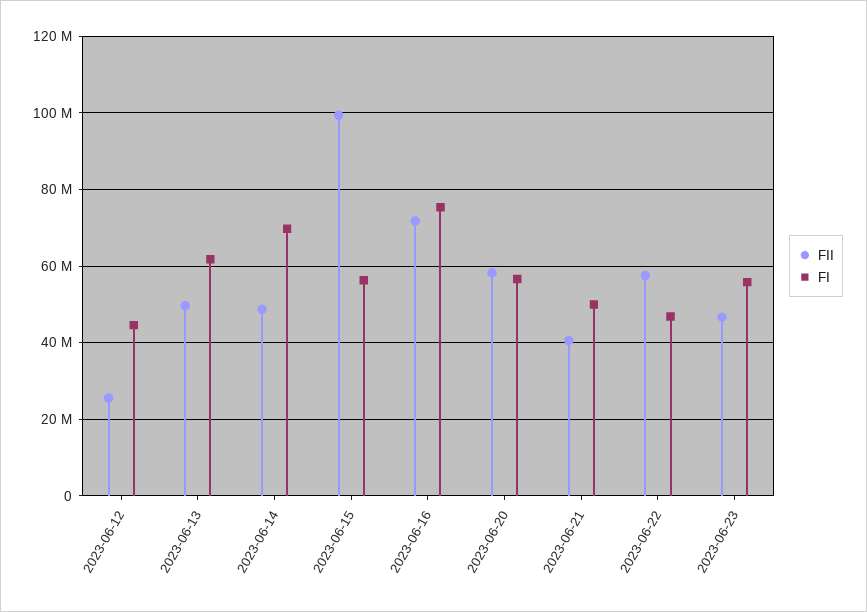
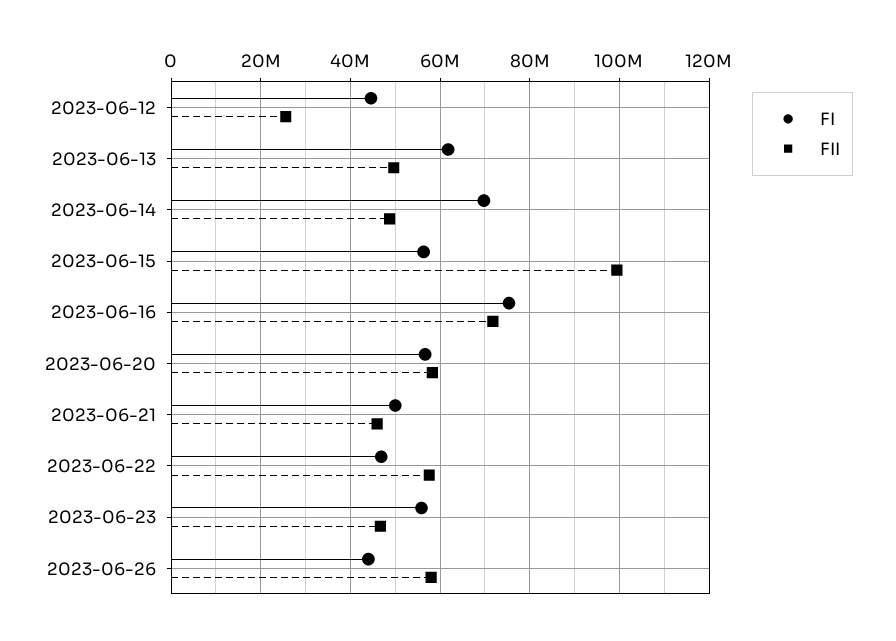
FII, 2023-06-21: 40000000 -> 46000000
FI, 2023-06-26: none -> 44000000
FII, 2023-06-26: none -> 58000000

